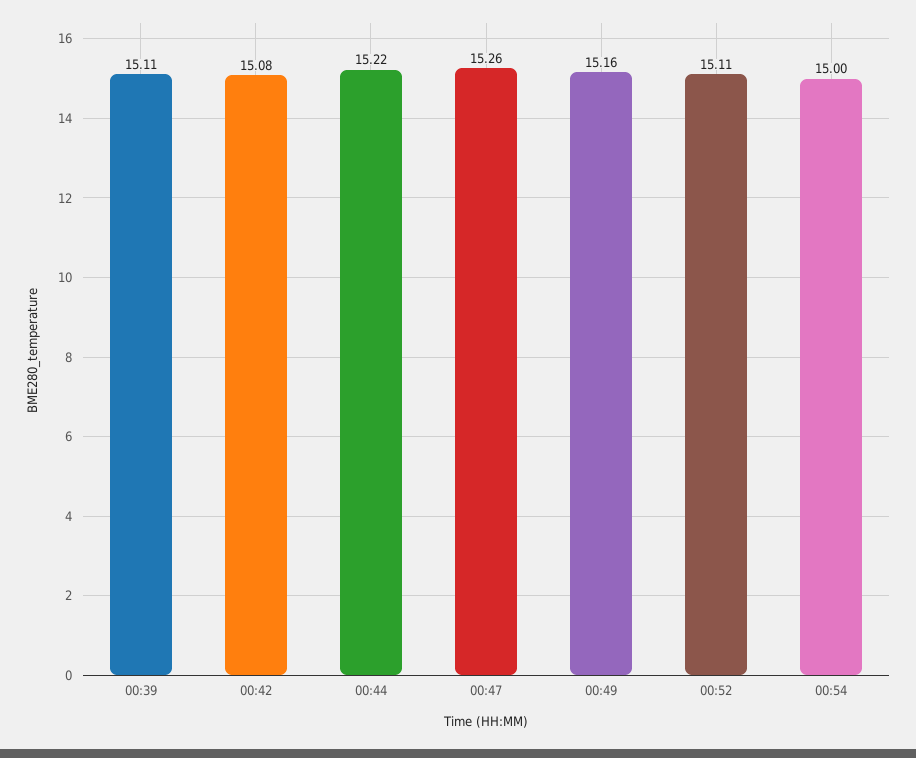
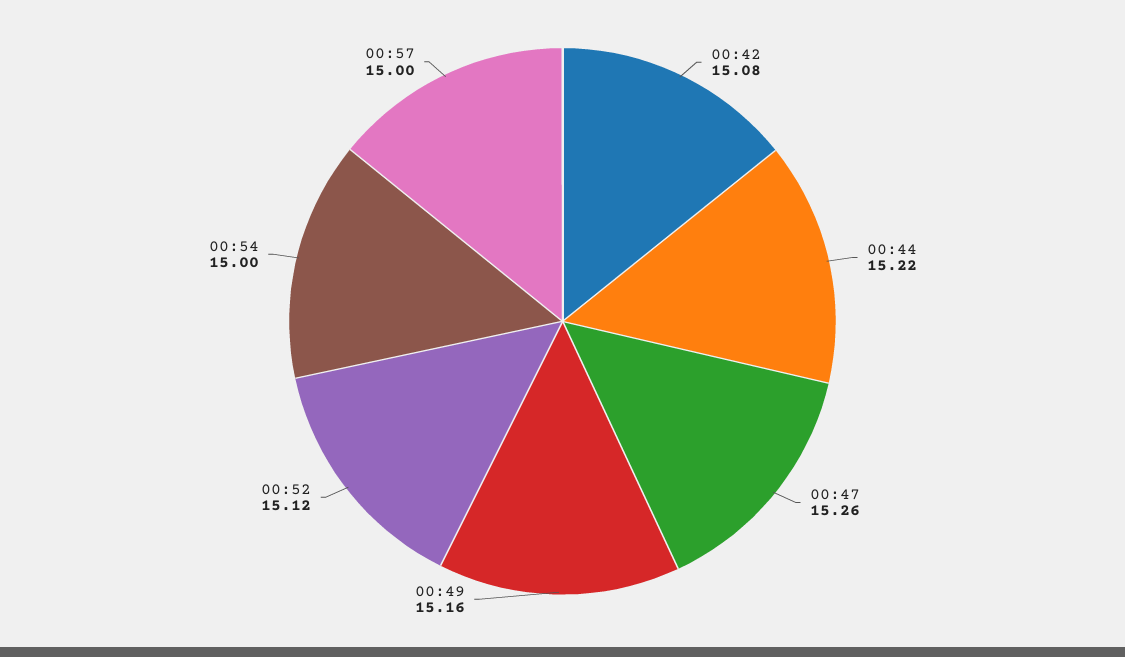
00:39: 15.11 -> none
00:52: 15.11 -> 15.12
00:57: none -> 15

